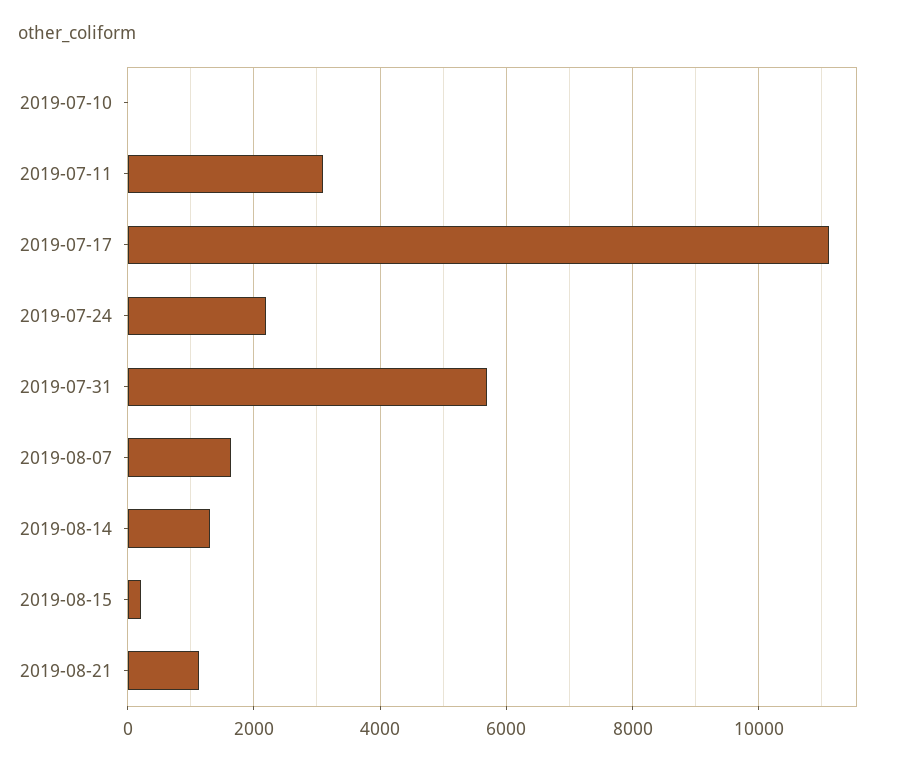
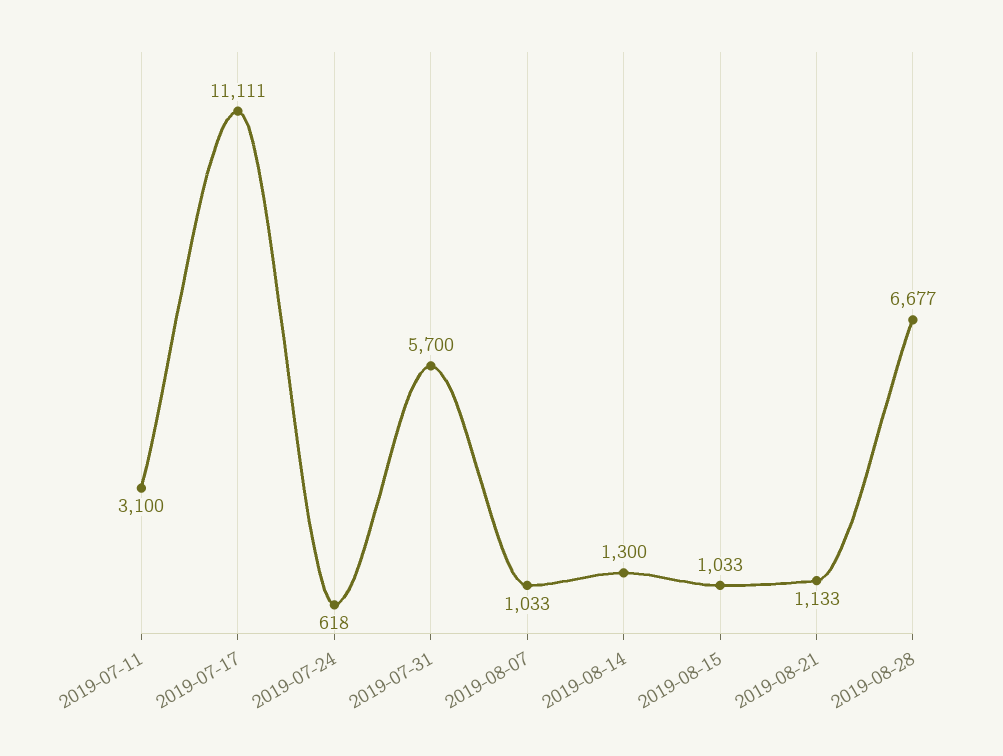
2019-07-10: 0 -> none
2019-07-24: 2200 -> 618
2019-08-07: 1600 -> 1033
2019-08-15: 200 -> 1033
2019-08-28: none -> 6677

